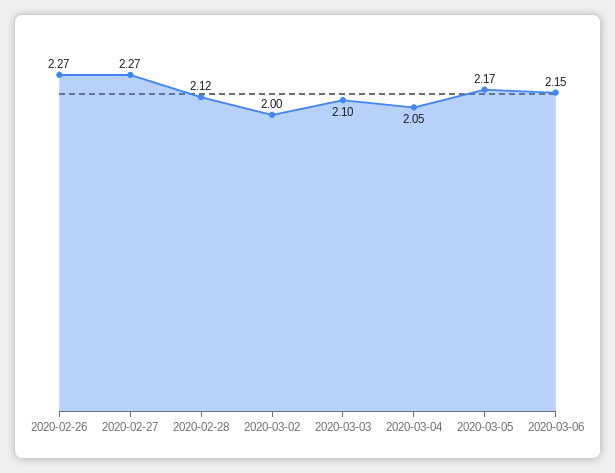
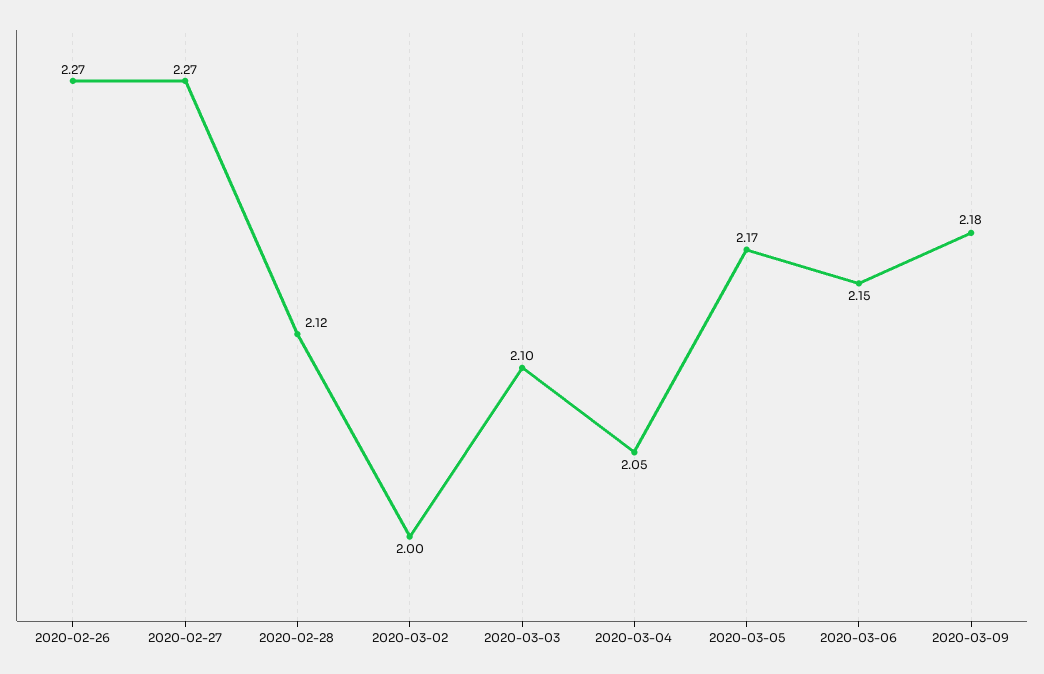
2020-03-09: none -> 2.18

